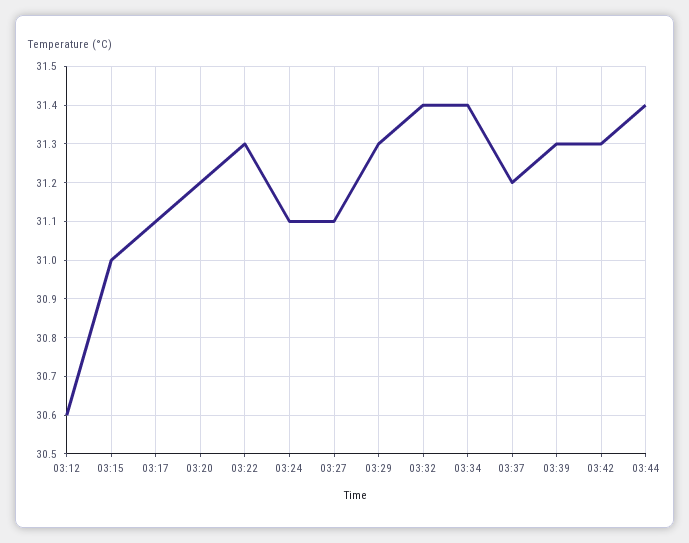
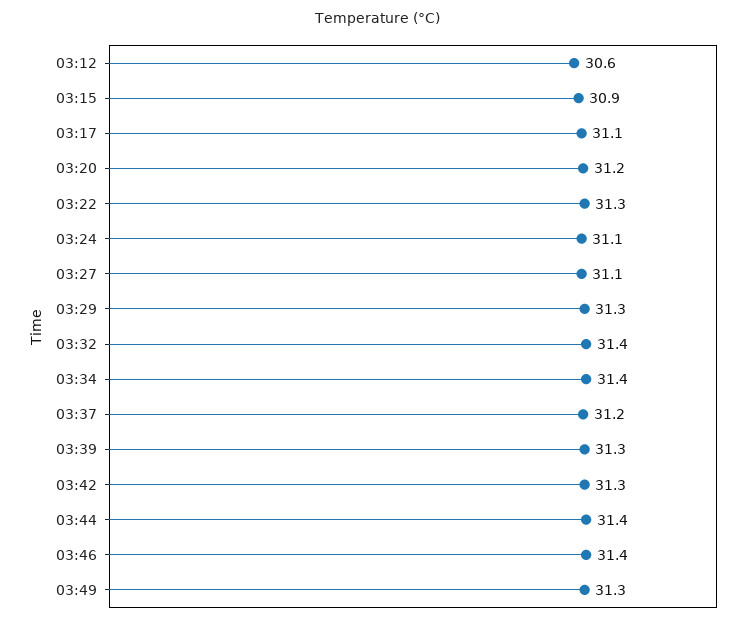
03:15: 31 -> 30.9
03:46: none -> 31.4
03:49: none -> 31.3

